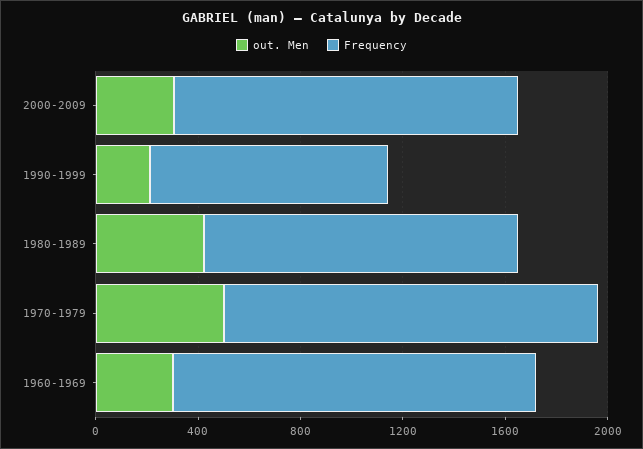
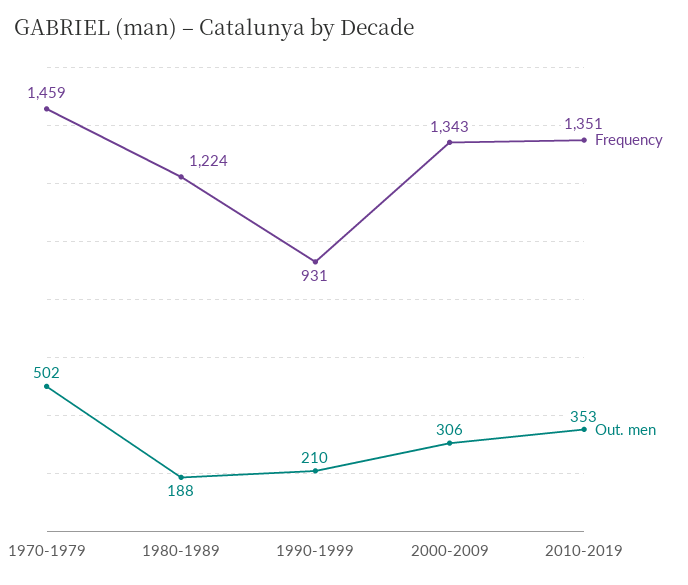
out. Men, 1980-1989: 400 -> 188
out. Men, 1960-1969: 300 -> none
Frequency, 1960-1969: 1400 -> none
Frequency, 2010-2019: none -> 1351
out. Men, 2010-2019: none -> 353

